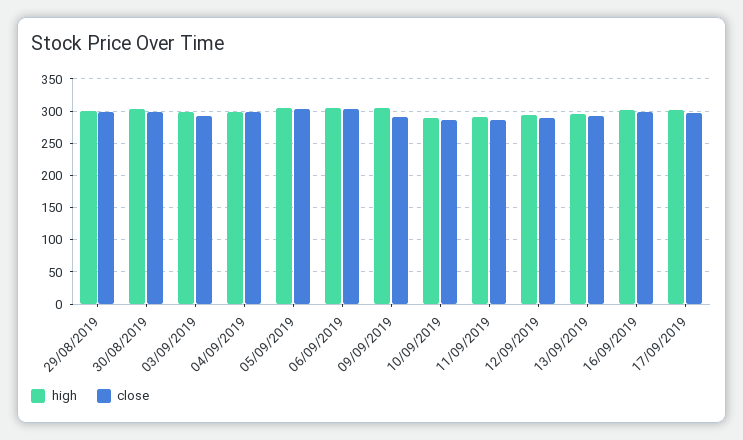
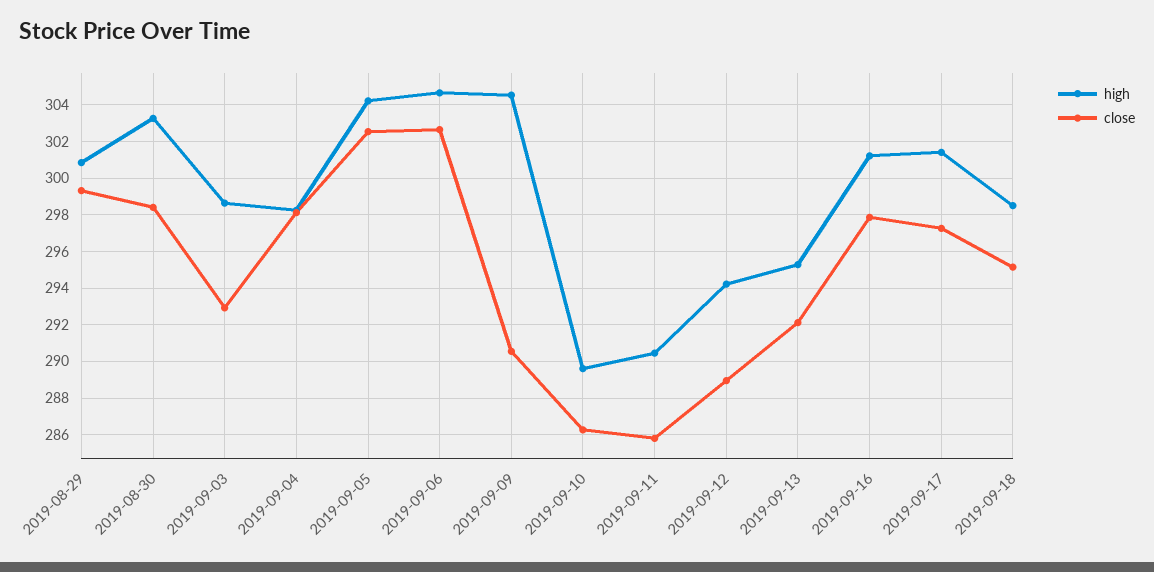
high, 2019-09-18: none -> 298.5
close, 2019-09-18: none -> 295

